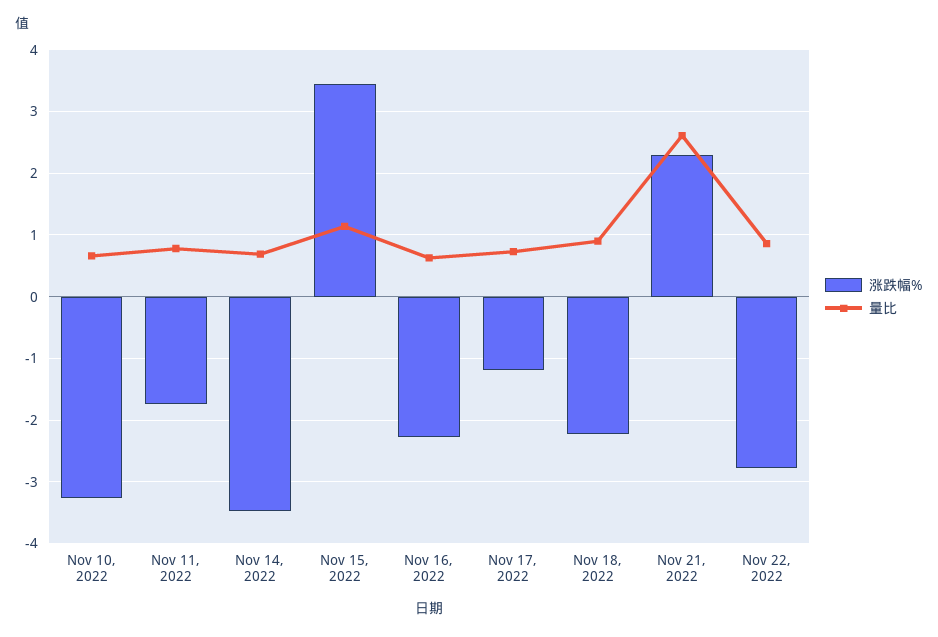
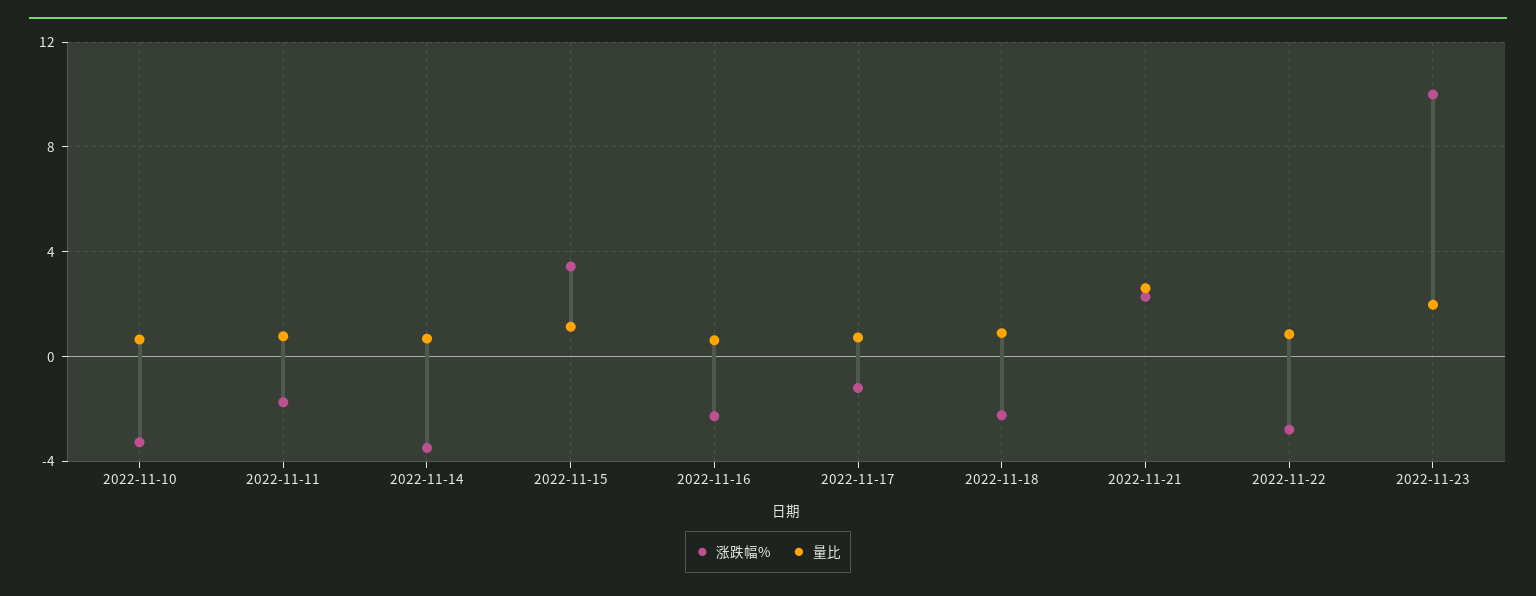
涨跌幅%, 2022-11-23: none -> 10
量比, 2022-11-23: none -> 2

